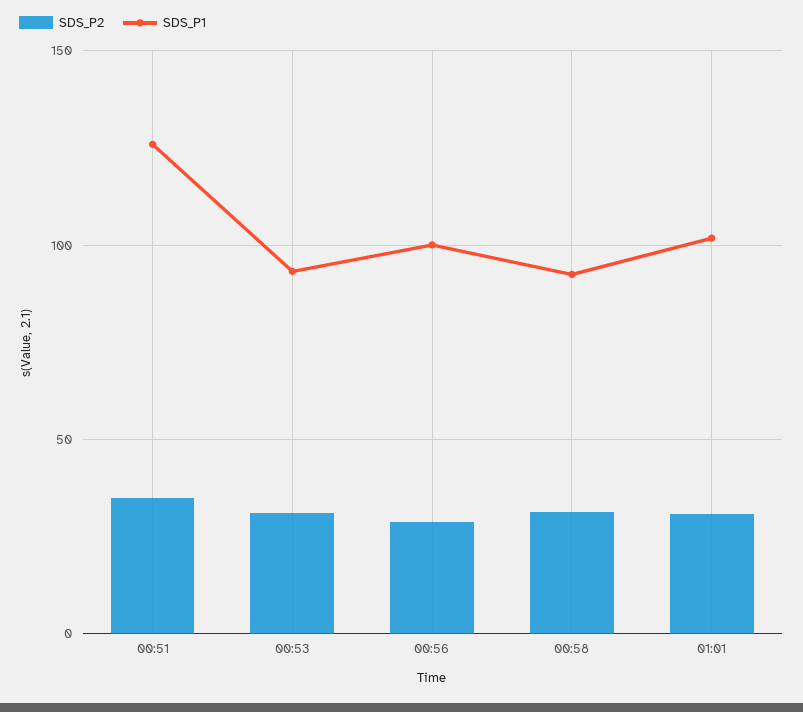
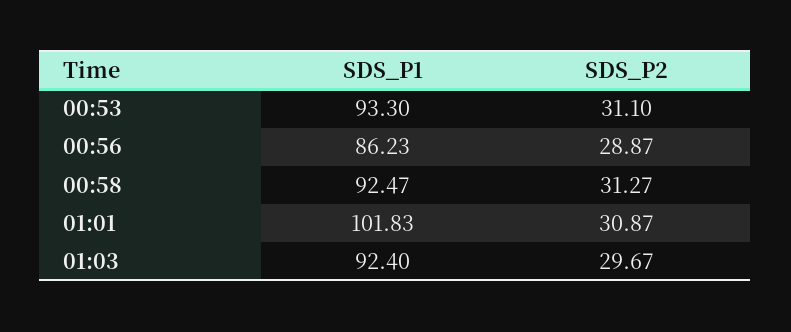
SDS_P2, 00:51: 35 -> none
SDS_P1, 00:51: 125 -> none
SDS_P1, 00:56: 100 -> 86.23
SDS_P1, 01:03: none -> 92.4
SDS_P2, 01:03: none -> 29.67

